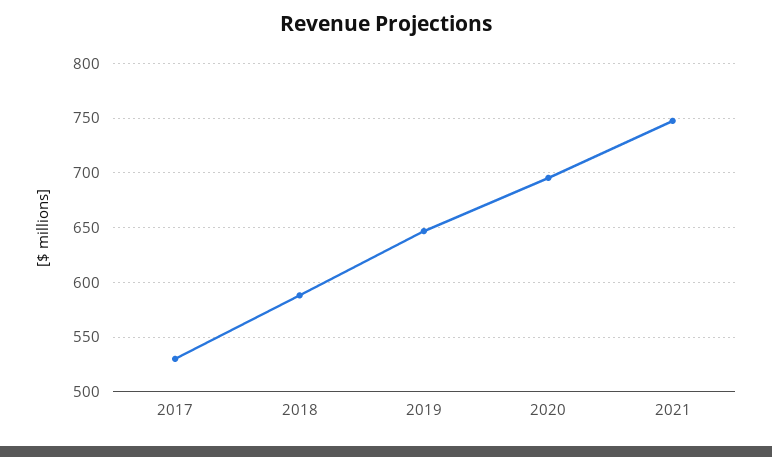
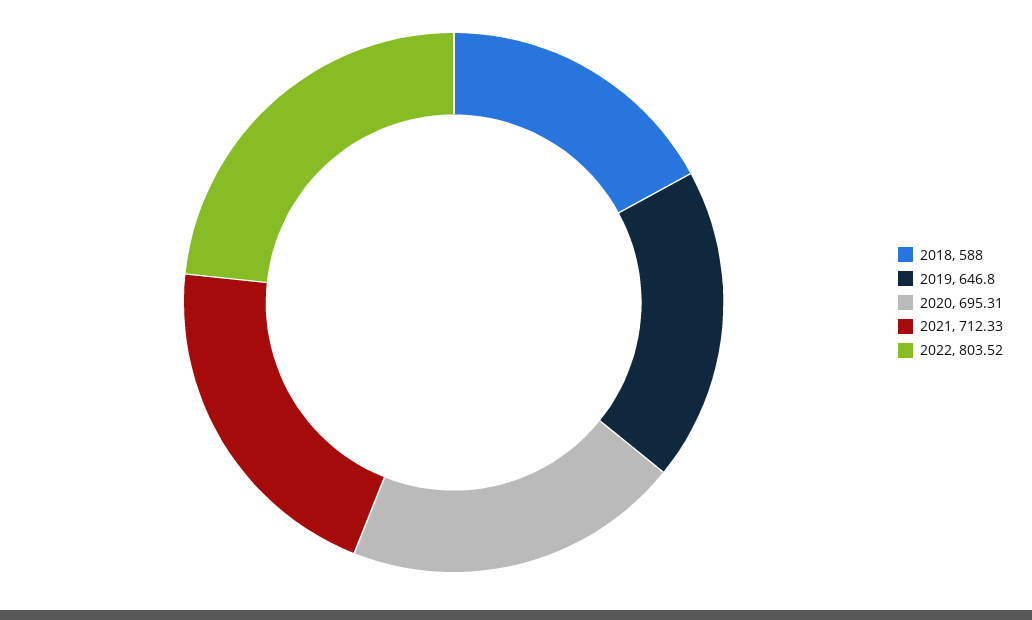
2017: 530 -> none
2021: 750 -> 712.33
2022: none -> 803.52

